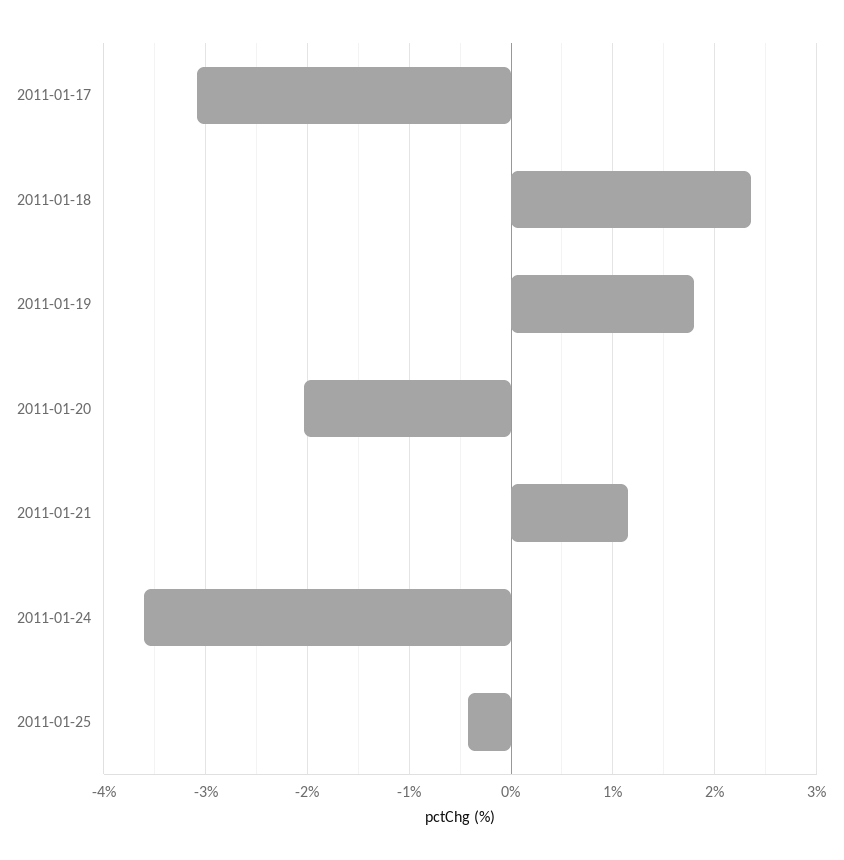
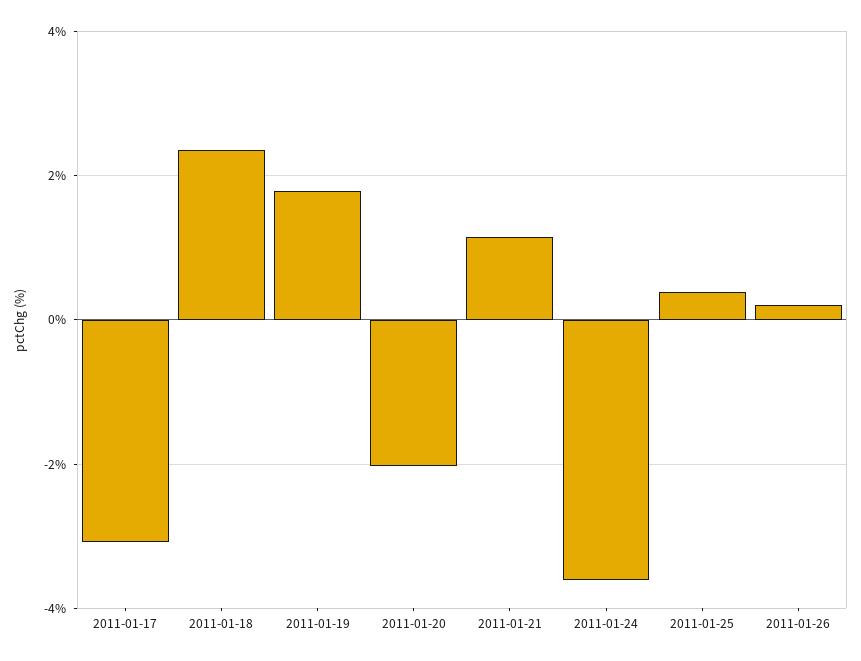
2011-01-25: -0.4 -> 0.4
2011-01-26: none -> 0.2

